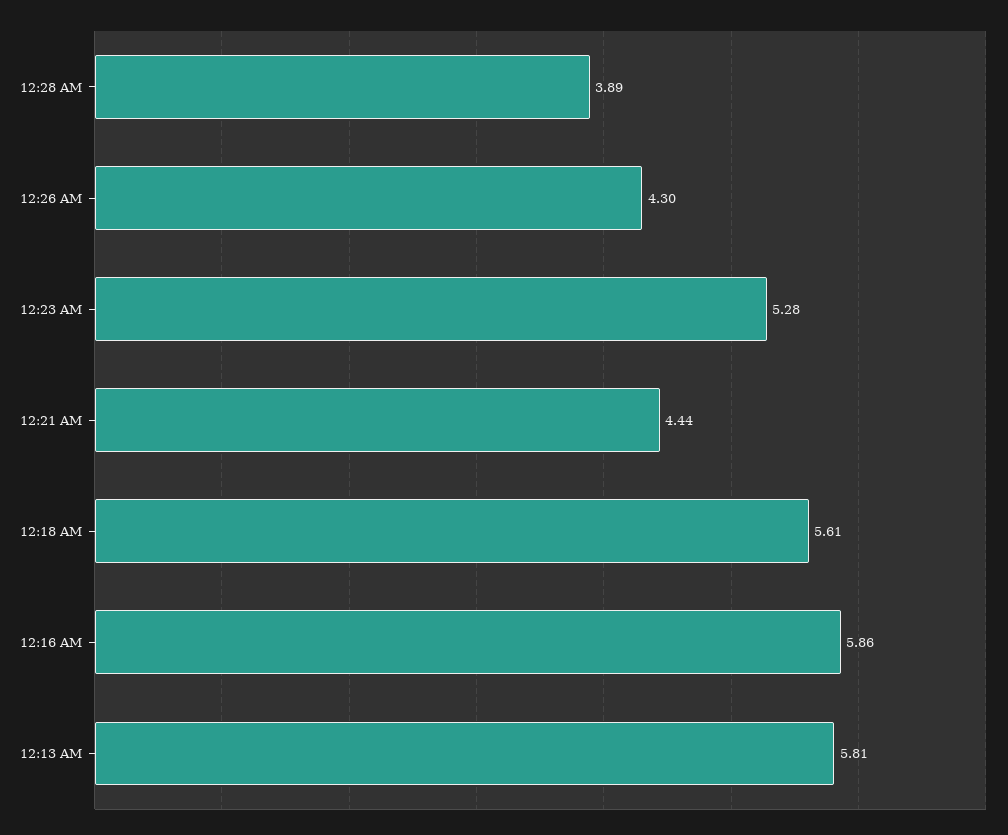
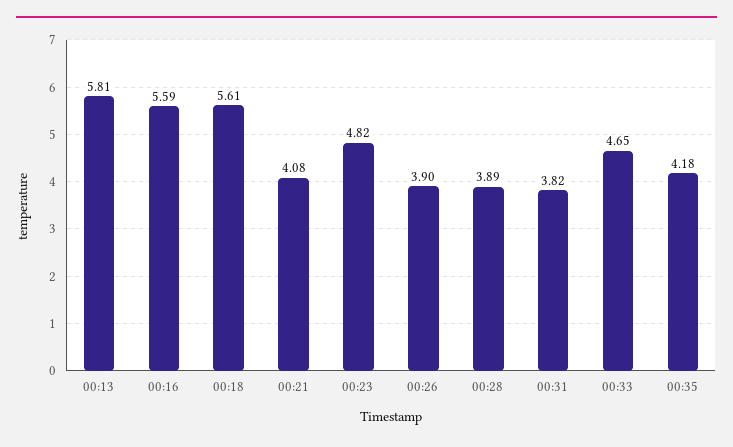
12:26 AM: 4.3 -> 3.9
12:23 AM: 5.28 -> 4.82
12:21 AM: 4.44 -> 4.08
12:16 AM: 5.86 -> 5.59
00:31: none -> 3.82
00:33: none -> 4.65
00:35: none -> 4.18

